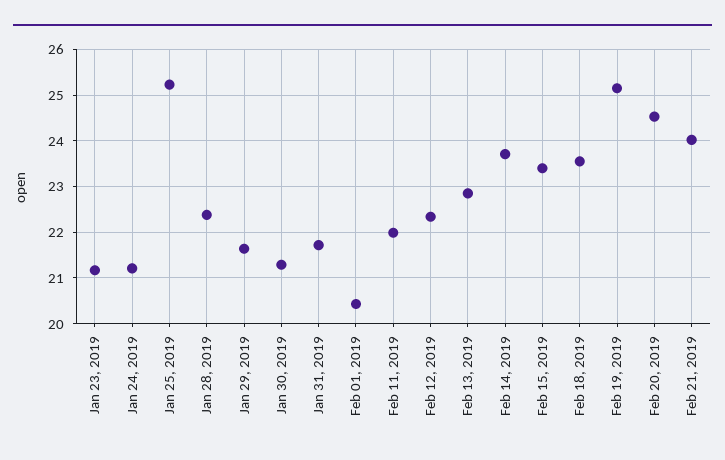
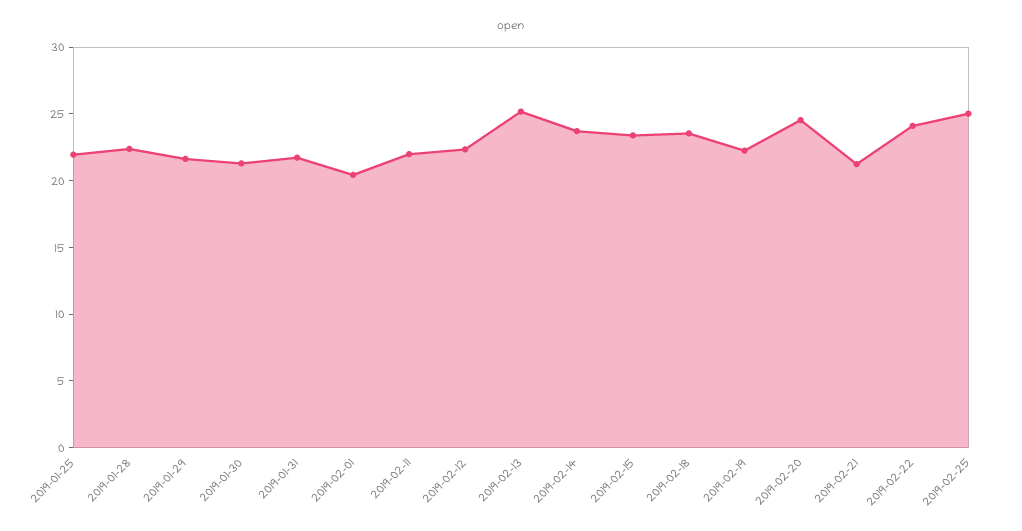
Jan 23, 2019: 21.2 -> none
Jan 24, 2019: 21.2 -> none
Jan 25, 2019: 25.2 -> 22
Feb 13, 2019: 22.8 -> 25
Feb 19, 2019: 25.2 -> 22
Feb 21, 2019: 24 -> 21
2019-02-22: none -> 24
2019-02-25: none -> 25

